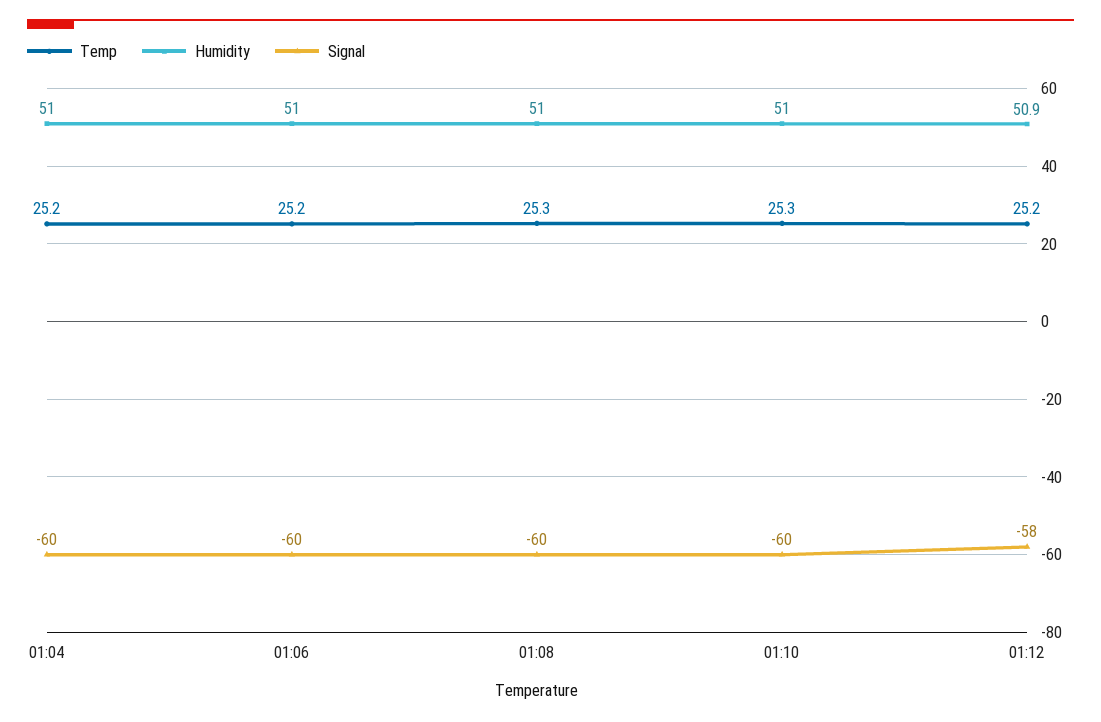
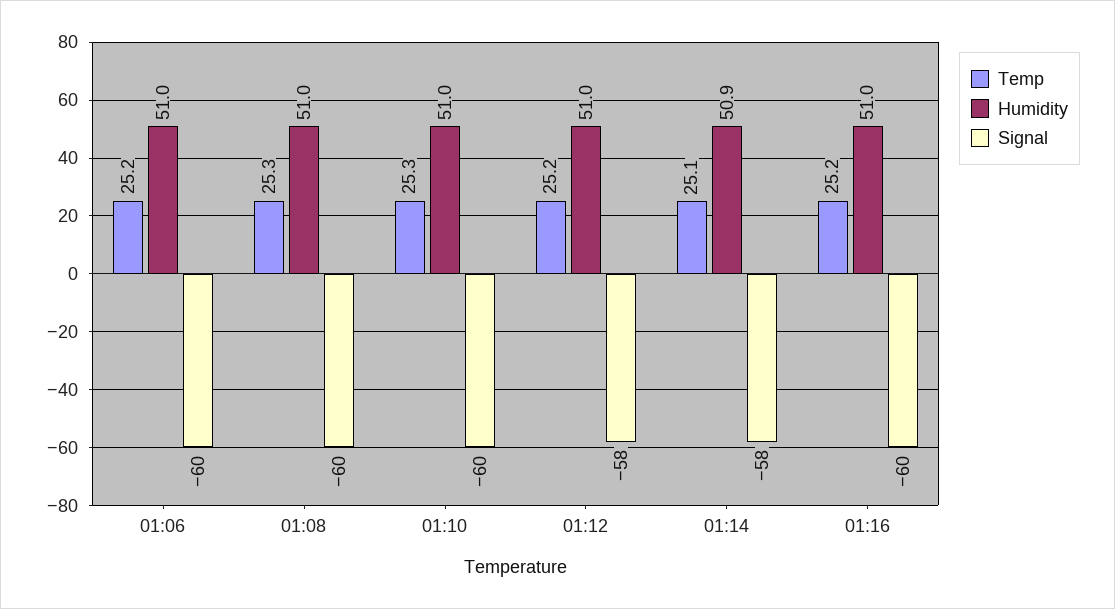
Temp, 01:04: 25.2 -> none
Humidity, 01:04: 51 -> none
Signal, 01:04: -60 -> none
Humidity, 01:12: 50.9 -> 51
Temp, 01:14: none -> 25.1
Humidity, 01:14: none -> 50.9
Signal, 01:14: none -> -58
Temp, 01:16: none -> 25.2
Humidity, 01:16: none -> 51
Signal, 01:16: none -> -60

